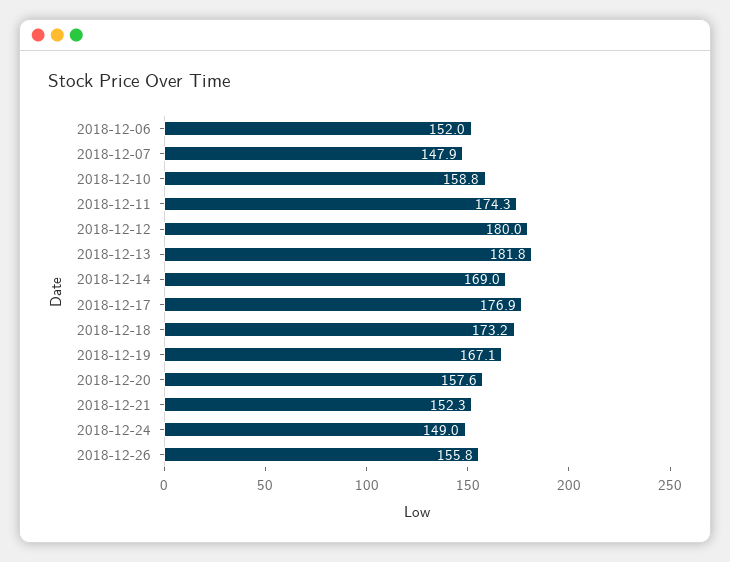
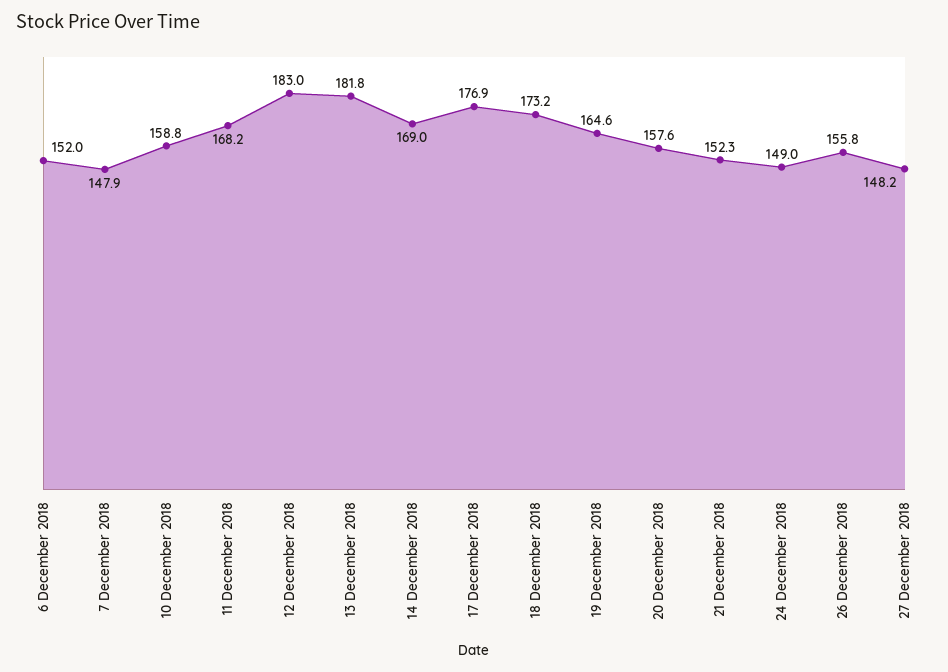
2018-12-11: 174.3 -> 168.2
2018-12-12: 180 -> 183
2018-12-19: 167.1 -> 164.6
27 December 2018: none -> 148.2

